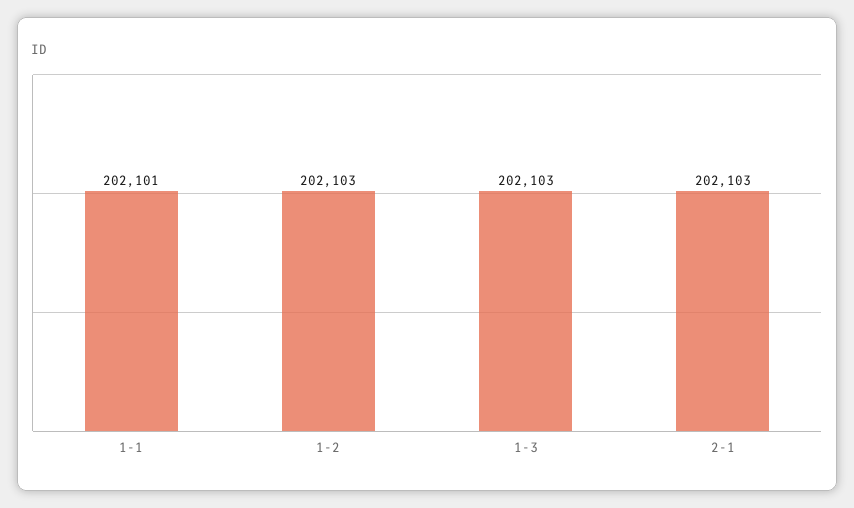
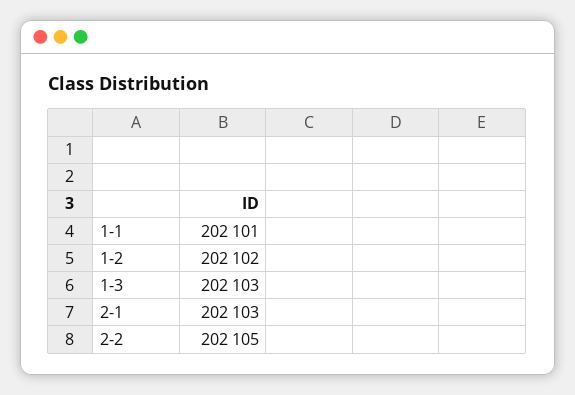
1-2: 202103 -> 202102
2-2: none -> 202105

